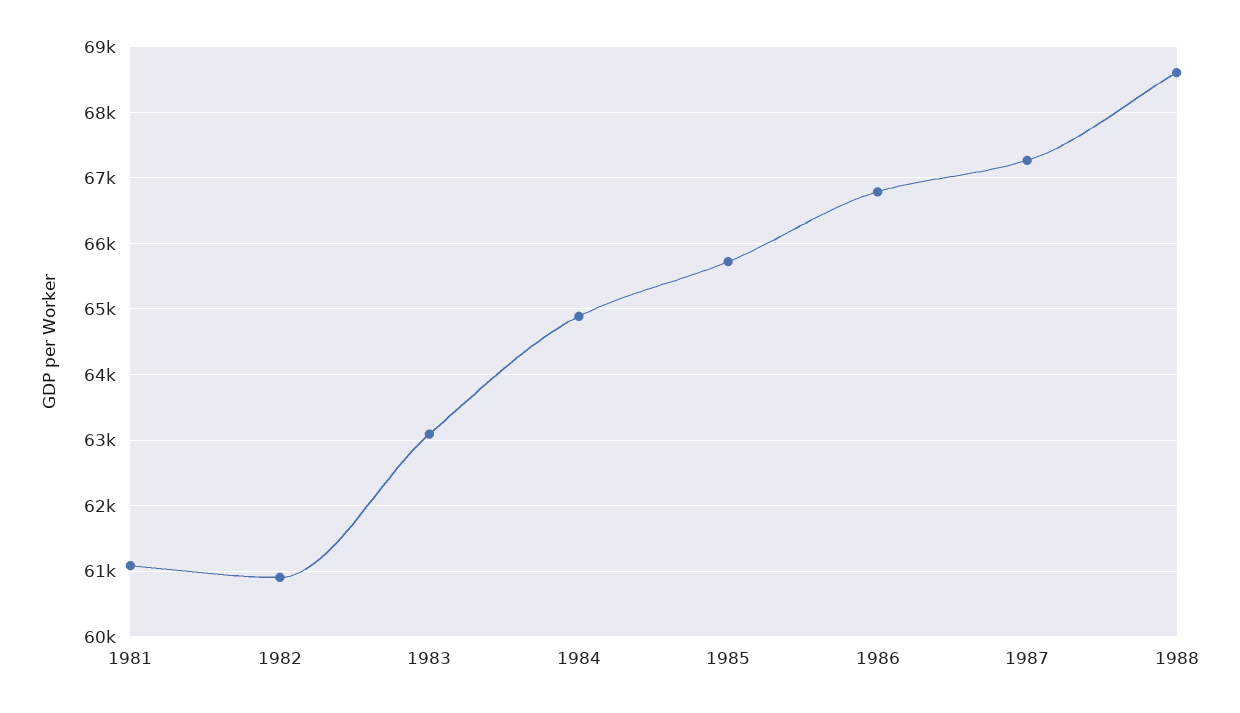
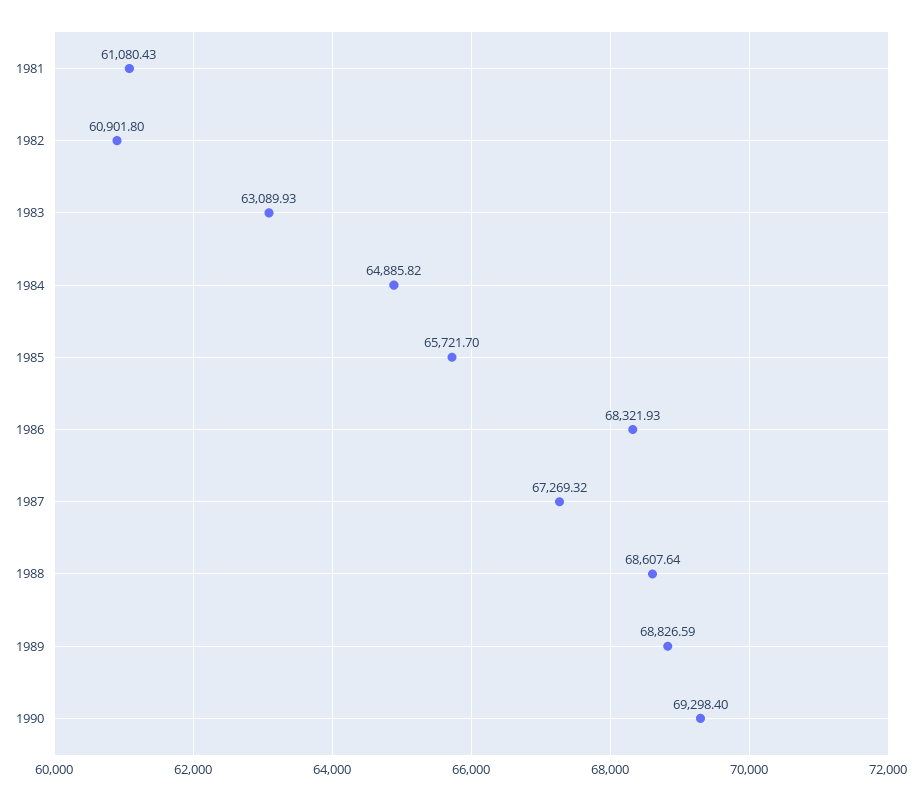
1986: 66800 -> 68321.93
1989: none -> 68826.59
1990: none -> 69298.4

